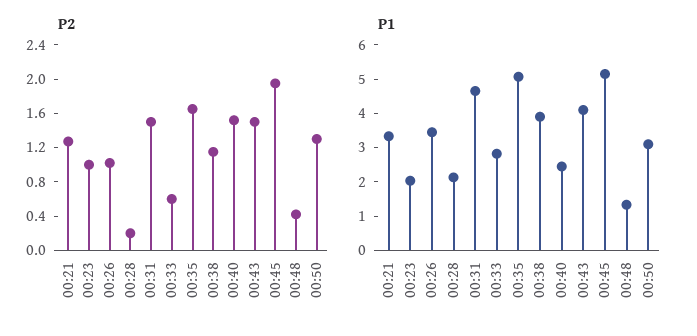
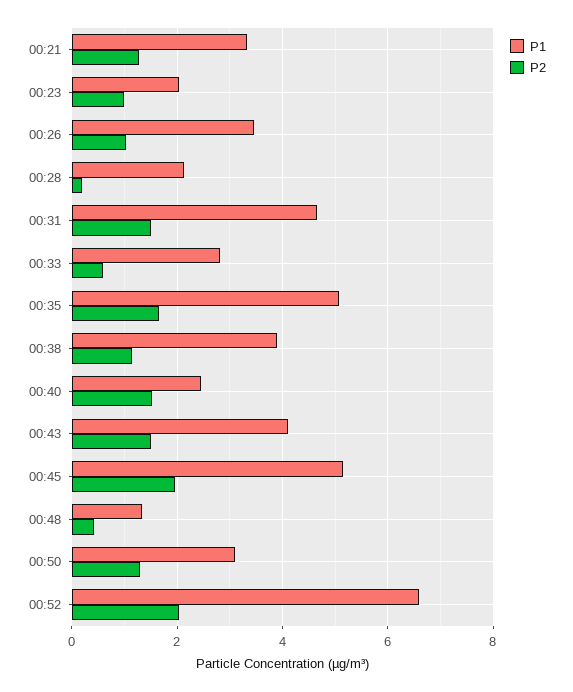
P1, 00:52: none -> 6.6
P2, 00:52: none -> 2

